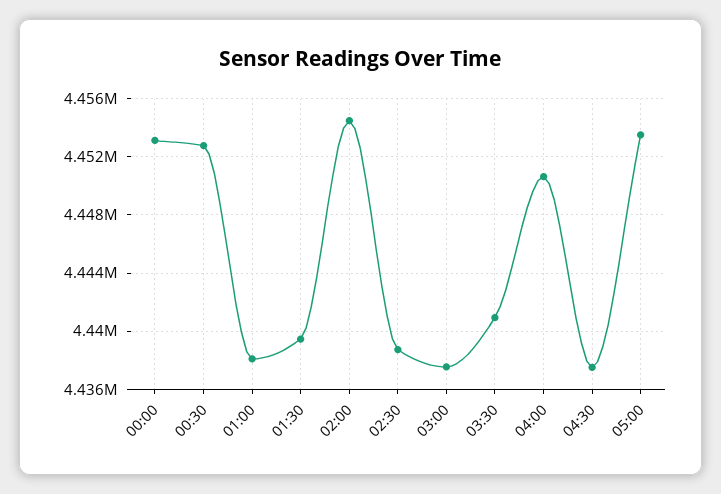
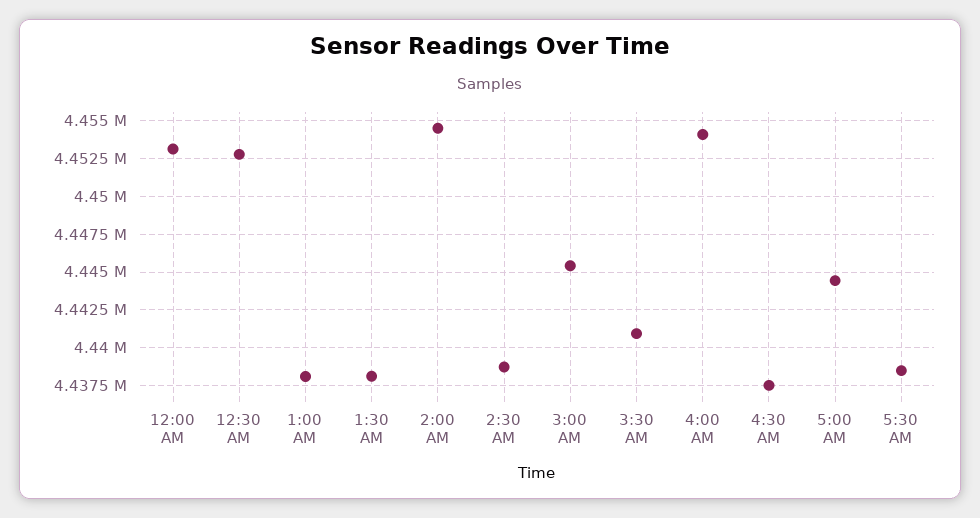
01:30: 4439500 -> 4438000
03:00: 4437500 -> 4445500
04:00: 4450500 -> 4454000
05:00: 4453500 -> 4444500
5:30 AM: none -> 4438500

